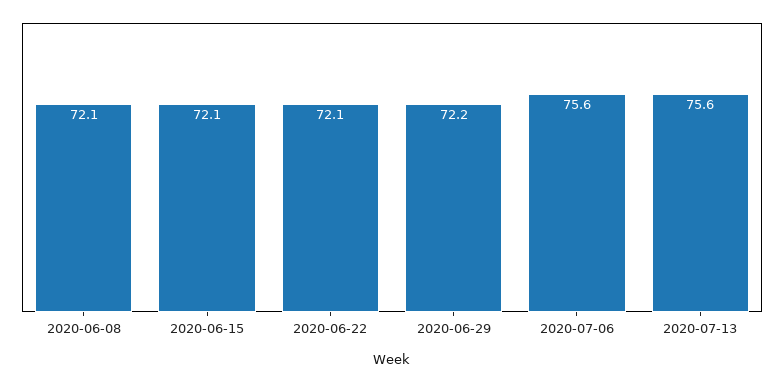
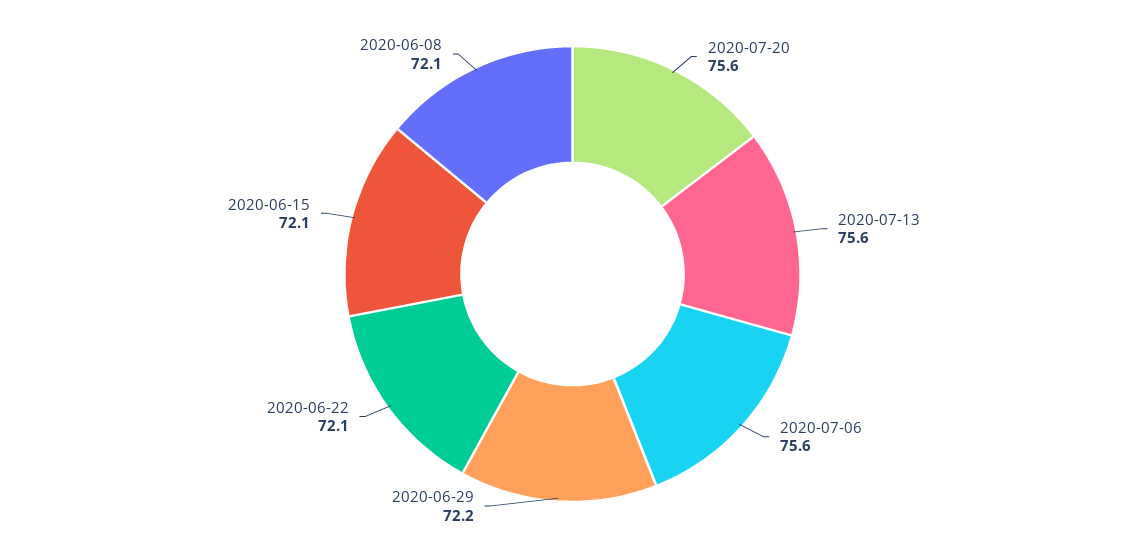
2020-07-20: none -> 75.6

